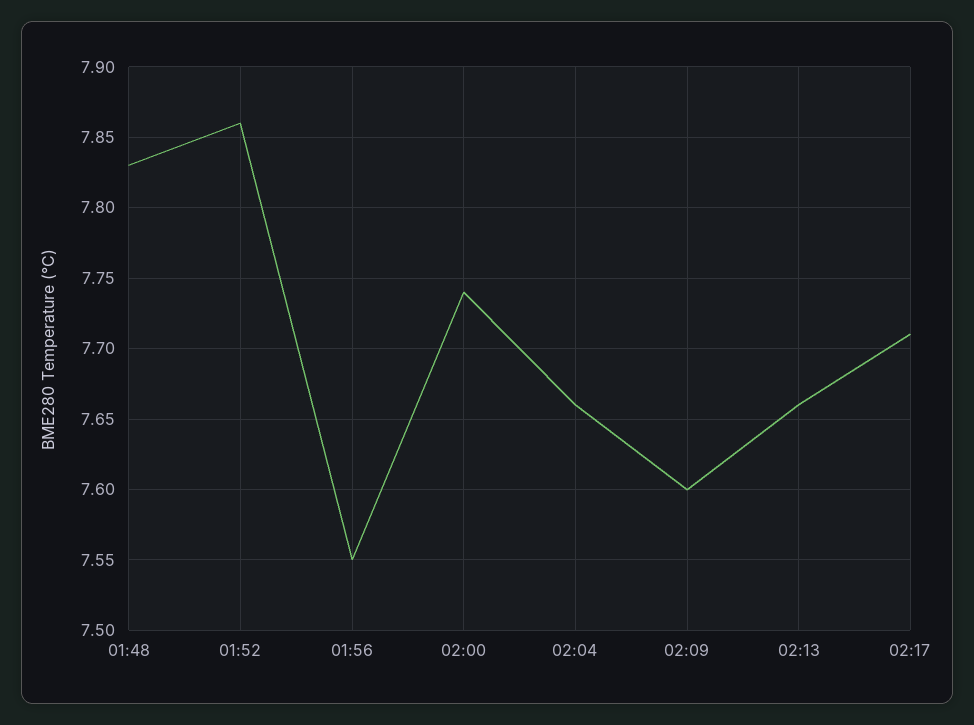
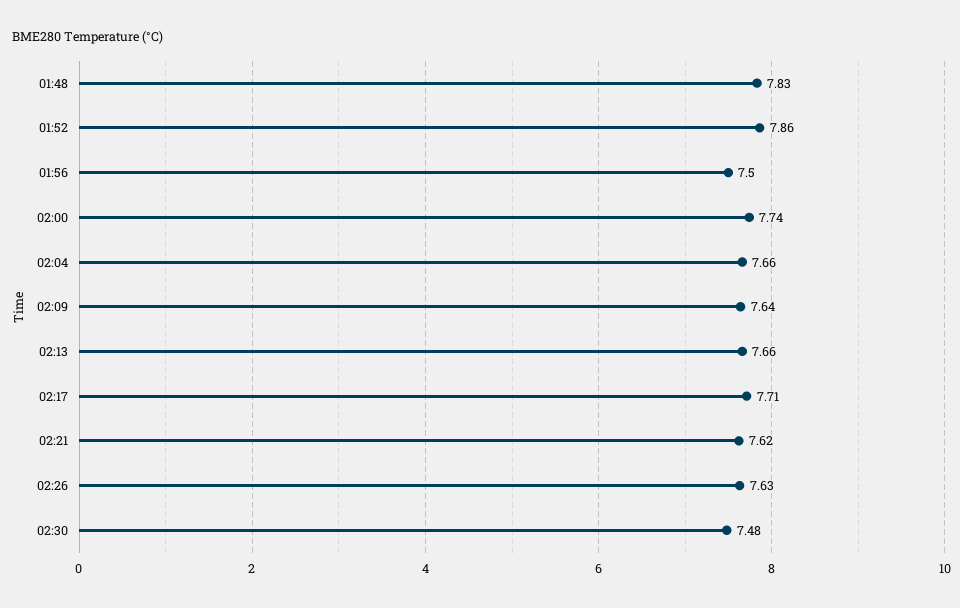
01:56: 7.55 -> 7.5
02:09: 7.6 -> 7.64
02:21: none -> 7.62
02:26: none -> 7.63
02:30: none -> 7.48

